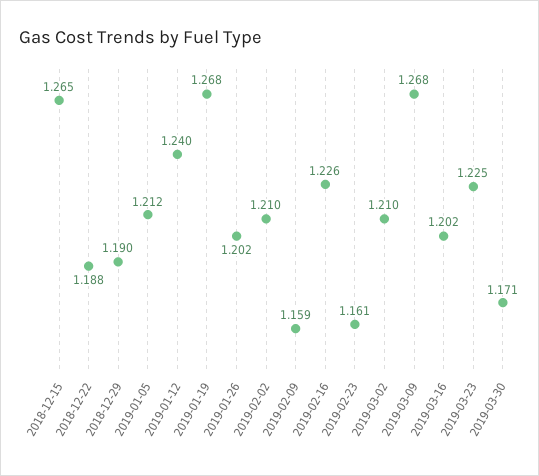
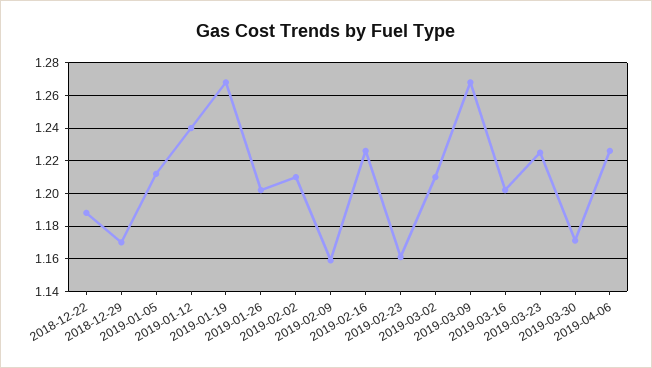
2018-12-15: 1.265 -> none
2018-12-29: 1.19 -> 1.17
2019-04-06: none -> 1.225

